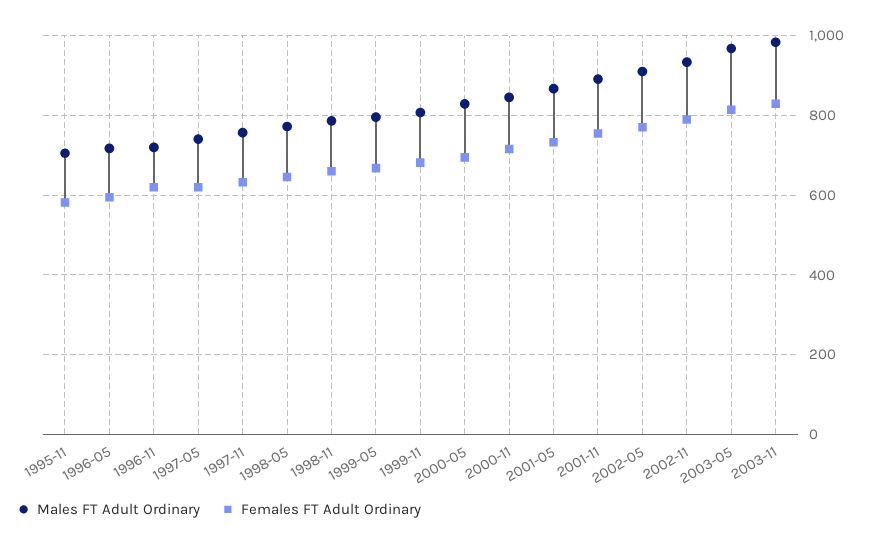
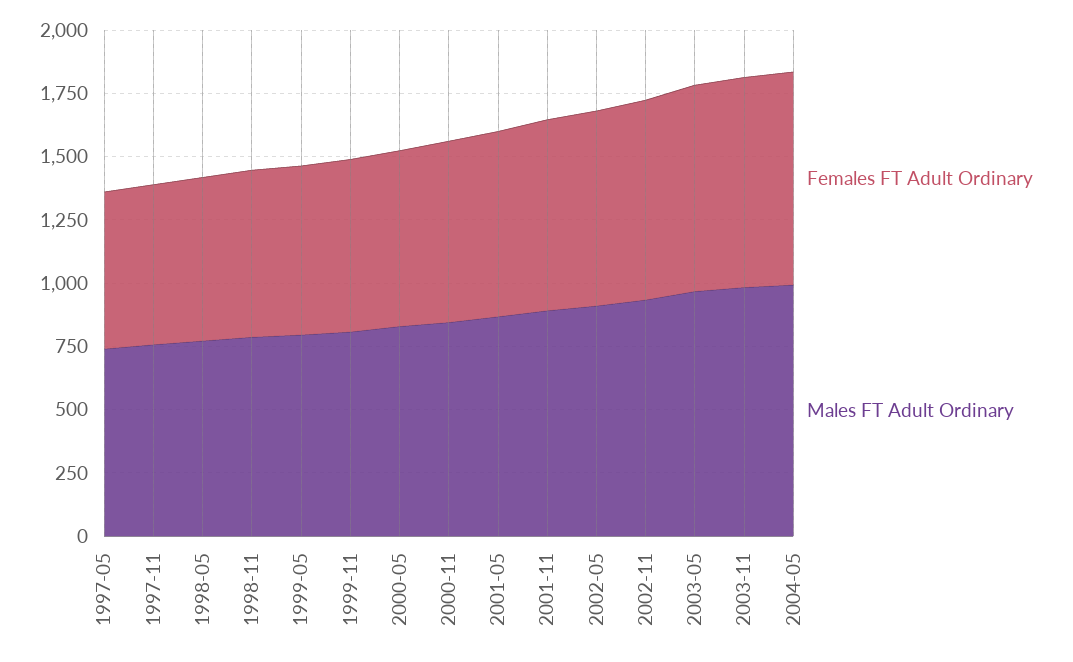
Males FT Adult Ordinary, 1995-11: 700 -> none
Females FT Adult Ordinary, 1995-11: 580 -> none
Males FT Adult Ordinary, 1996-05: 720 -> none
Females FT Adult Ordinary, 1996-05: 600 -> none
Males FT Adult Ordinary, 1996-11: 720 -> none
Females FT Adult Ordinary, 1996-11: 620 -> none
Females FT Adult Ordinary, 2004-05: none -> 850
Males FT Adult Ordinary, 2004-05: none -> 1000

